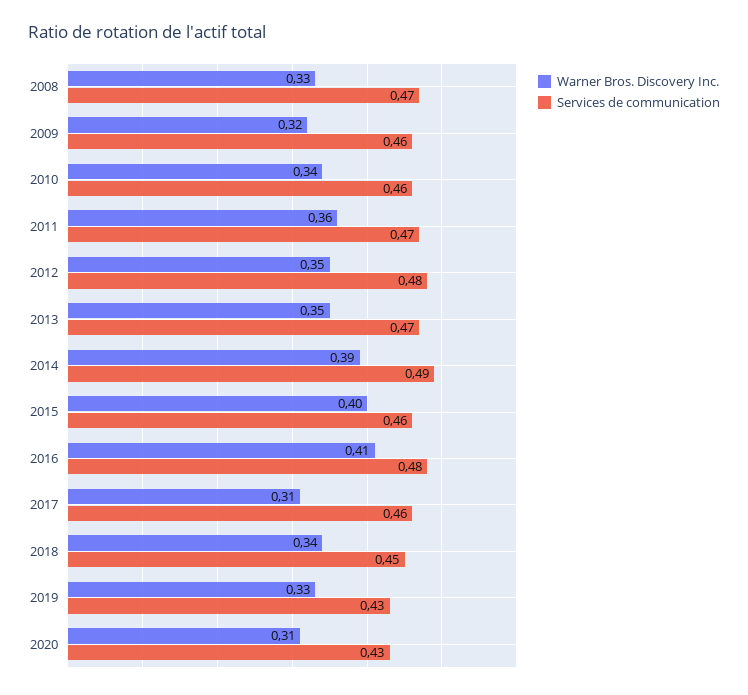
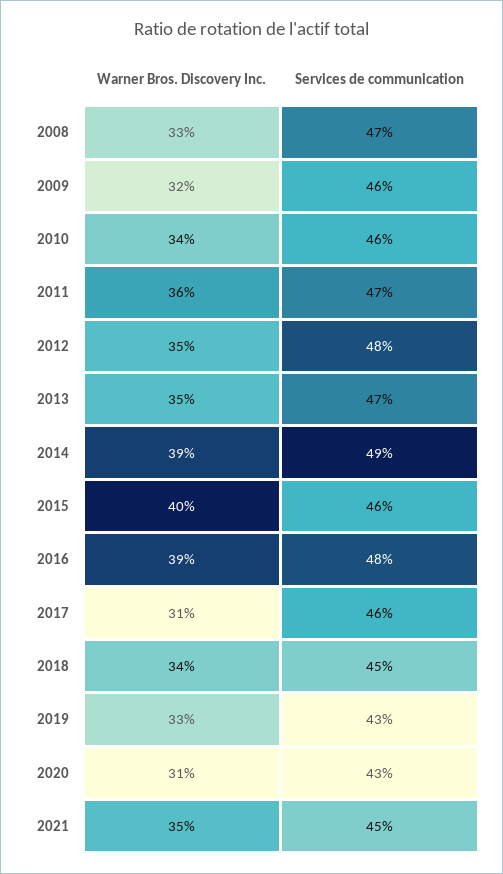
Warner Bros. Discovery Inc., 2016: 0.41 -> 0.39
Warner Bros. Discovery Inc., 2021: none -> 0.35
Services de communication, 2021: none -> 0.45

